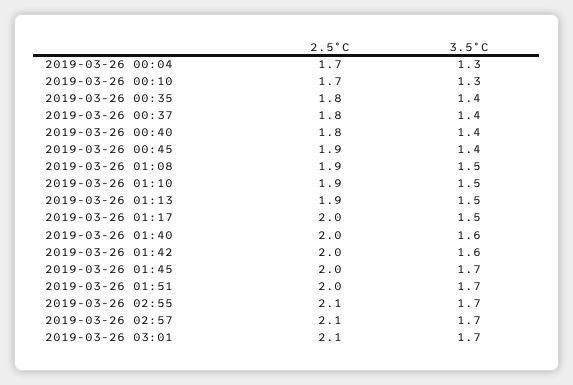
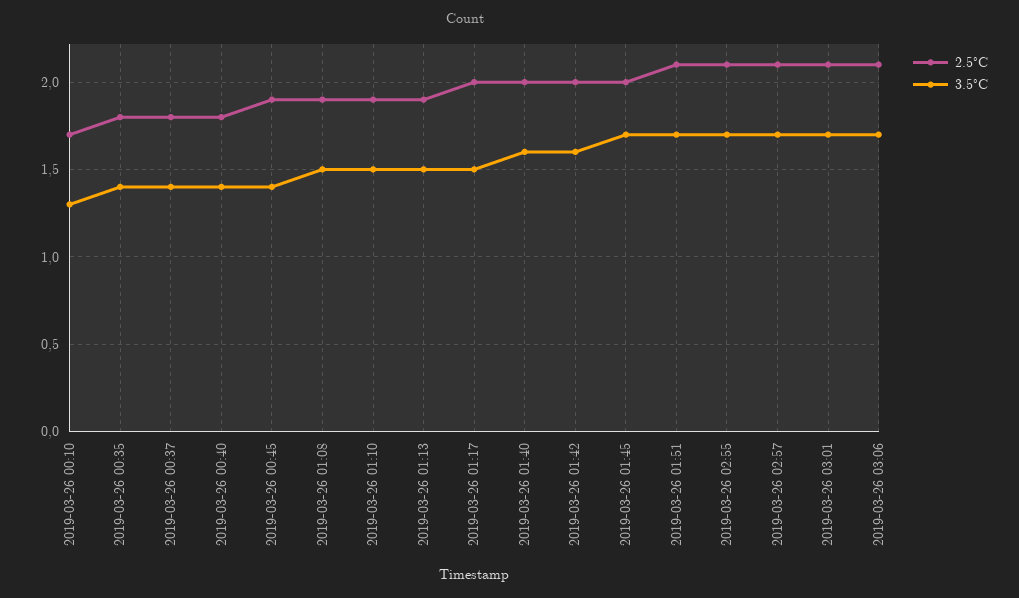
2.5°C, 2019-03-26 00:04: 1.7 -> none
3.5°C, 2019-03-26 00:04: 1.3 -> none
2.5°C, 2019-03-26 01:51: 2 -> 2.1
2.5°C, 2019-03-26 03:06: none -> 2.1
3.5°C, 2019-03-26 03:06: none -> 1.7

